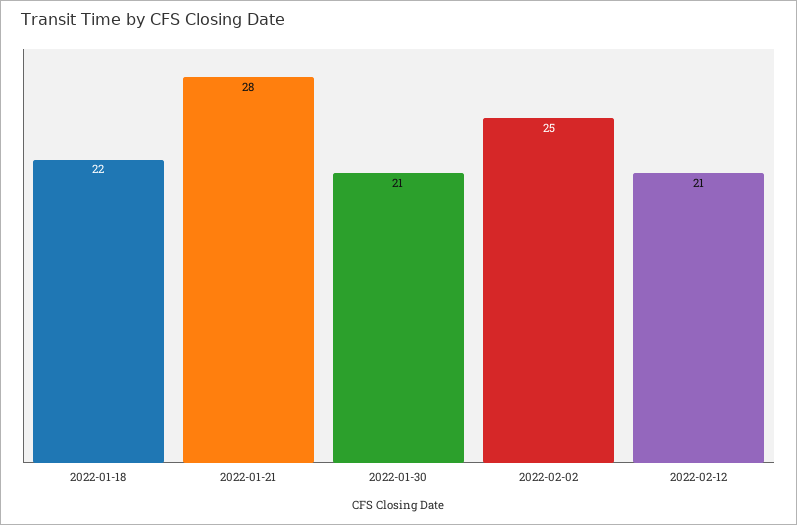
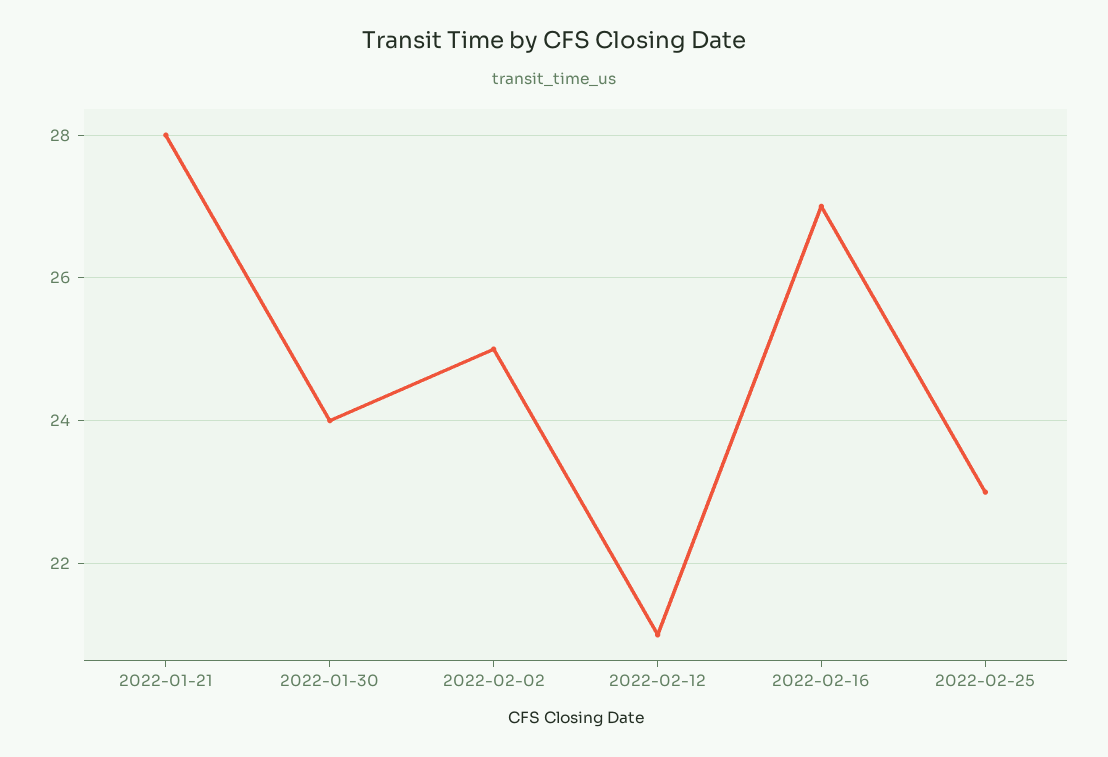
2022-01-18: 22 -> none
2022-01-30: 21 -> 24
2022-02-16: none -> 27
2022-02-25: none -> 23

